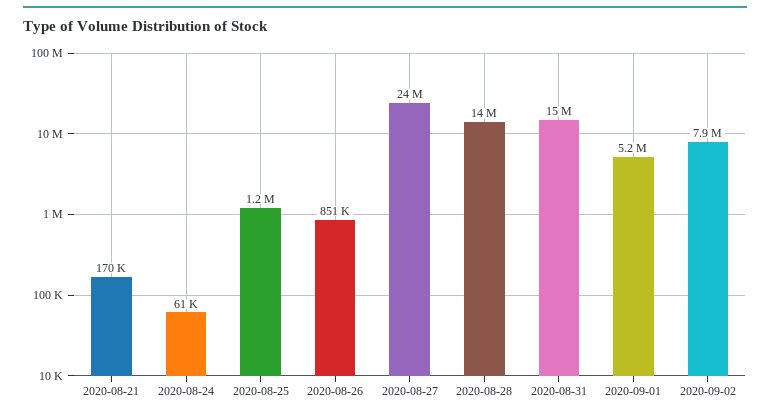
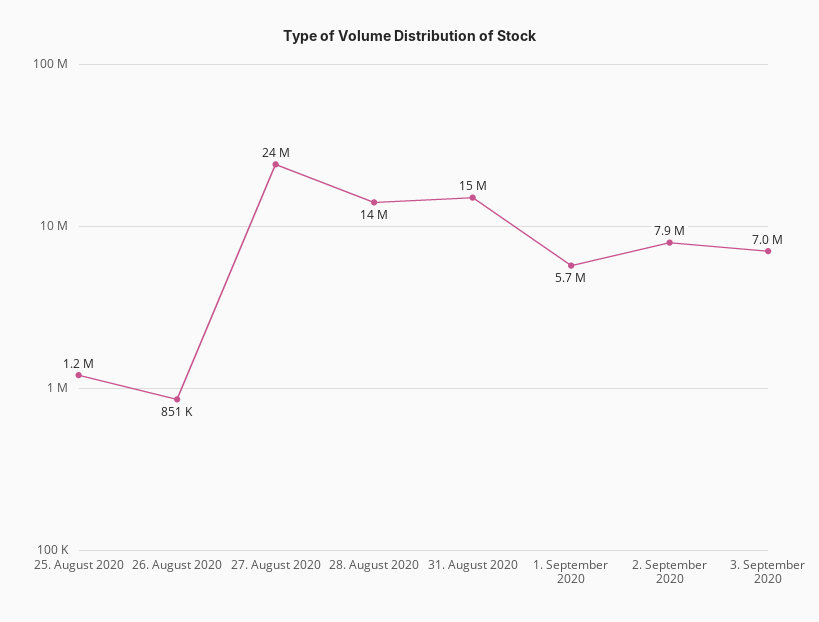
2020-08-21: 170000 -> none
2020-08-24: 61000 -> none
2020-09-01: 5200000 -> 5700000
3. September 2020: none -> 7000000

